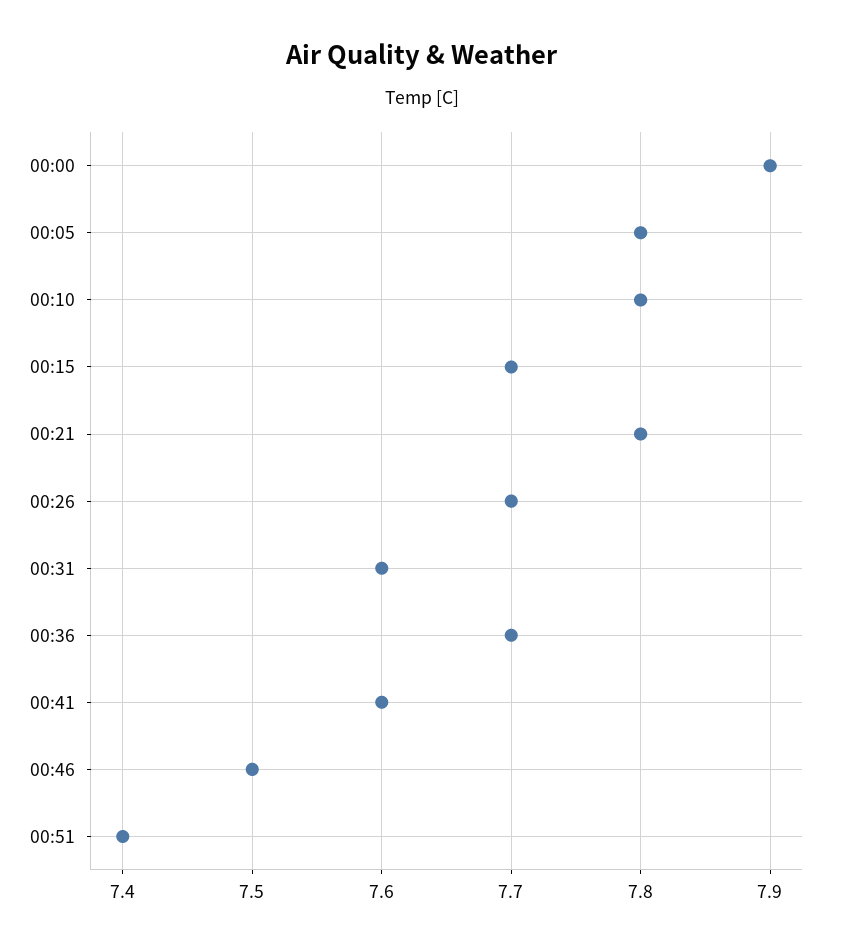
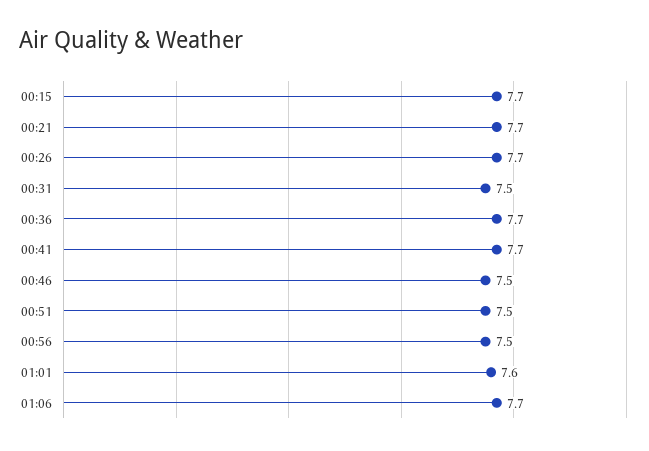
00:00: 7.9 -> none
00:05: 7.8 -> none
00:10: 7.8 -> none
00:21: 7.8 -> 7.7
00:31: 7.6 -> 7.5
00:41: 7.6 -> 7.7
00:51: 7.4 -> 7.5
00:56: none -> 7.5
01:01: none -> 7.6
01:06: none -> 7.7

